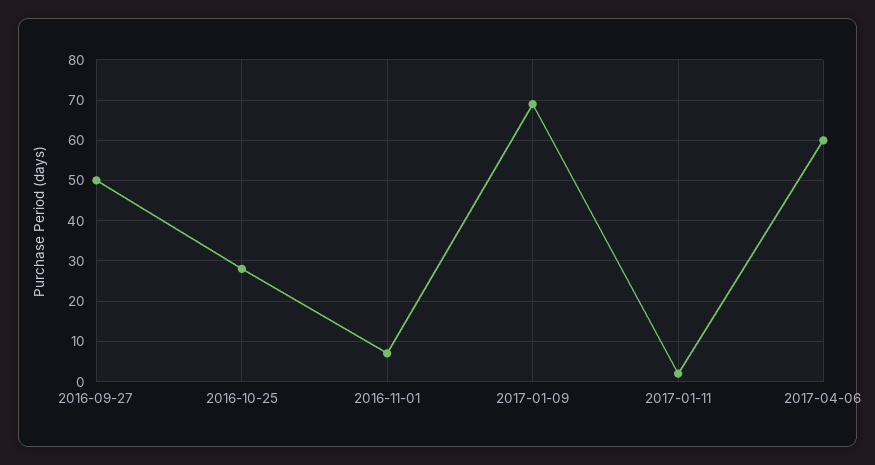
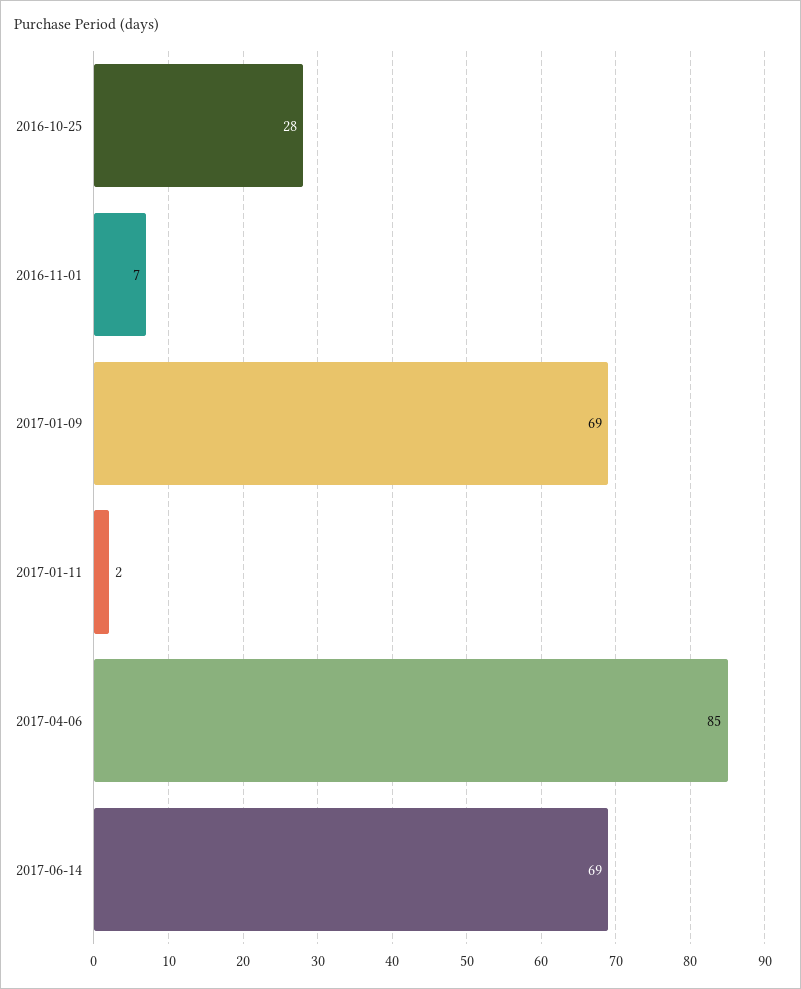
2016-09-27: 50 -> none
2017-04-06: 60 -> 85
2017-06-14: none -> 69

